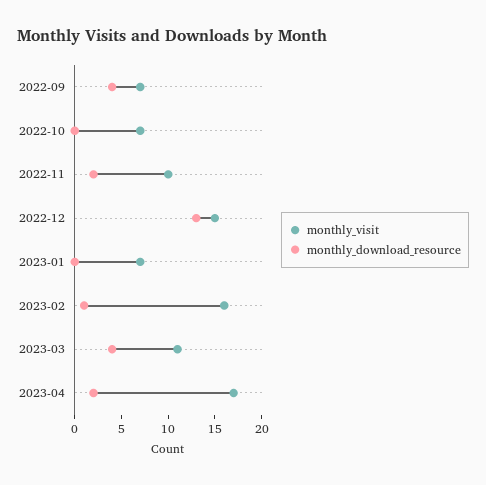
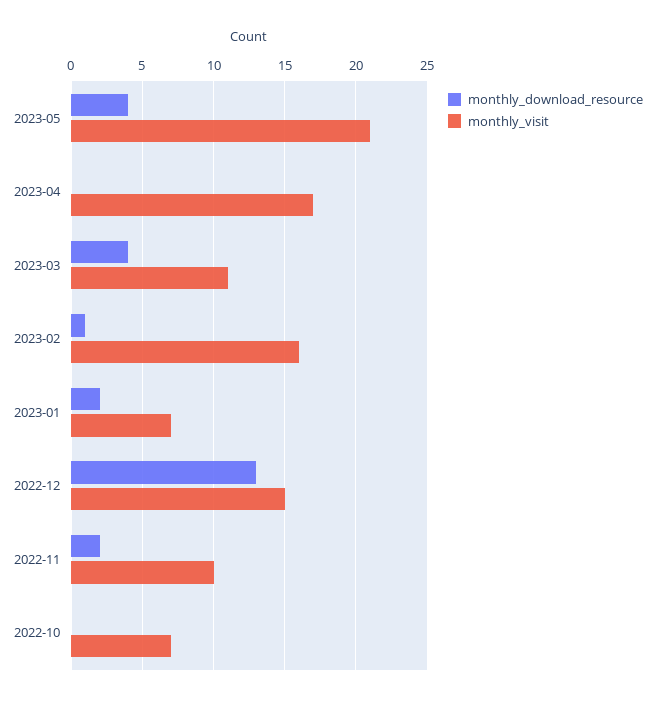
monthly_visit, 2022-09: 7 -> none
monthly_download_resource, 2022-09: 4 -> none
monthly_download_resource, 2023-01: 0 -> 2
monthly_download_resource, 2023-04: 2 -> 0
monthly_download_resource, 2023-05: none -> 4
monthly_visit, 2023-05: none -> 21

